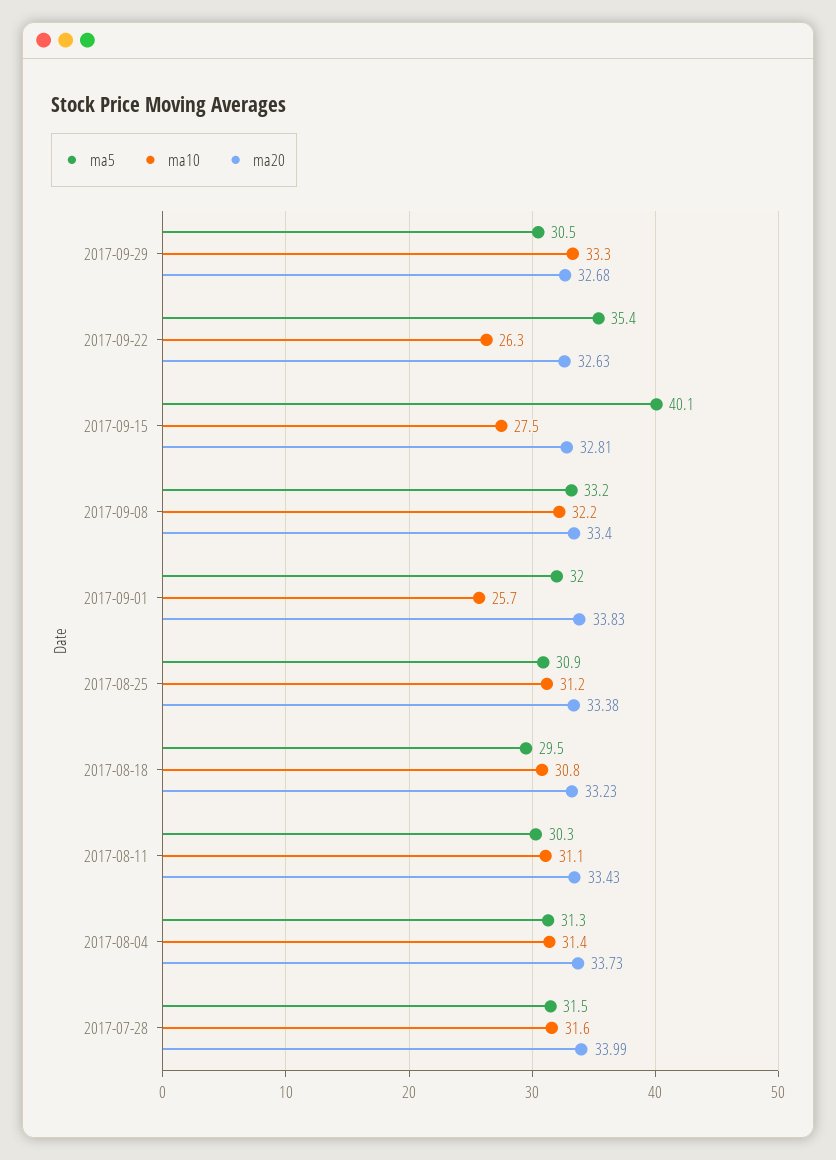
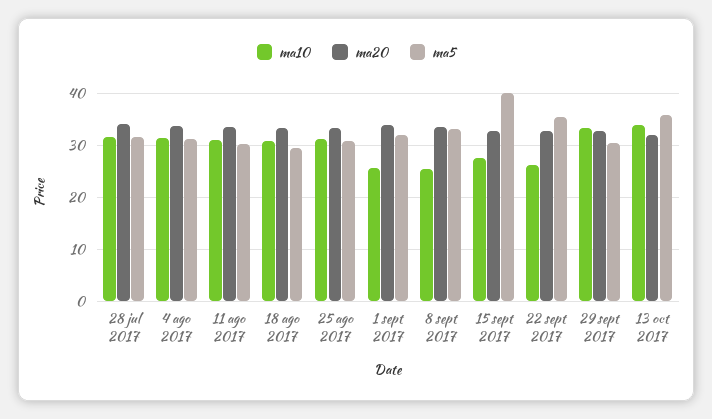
ma10, 2017-09-08: 32.2 -> 26
ma10, 13 oct 2017: none -> 34
ma20, 13 oct 2017: none -> 32
ma5, 13 oct 2017: none -> 36

